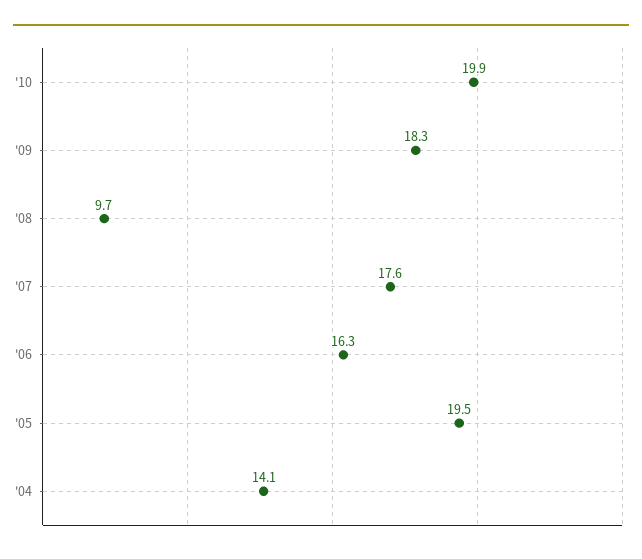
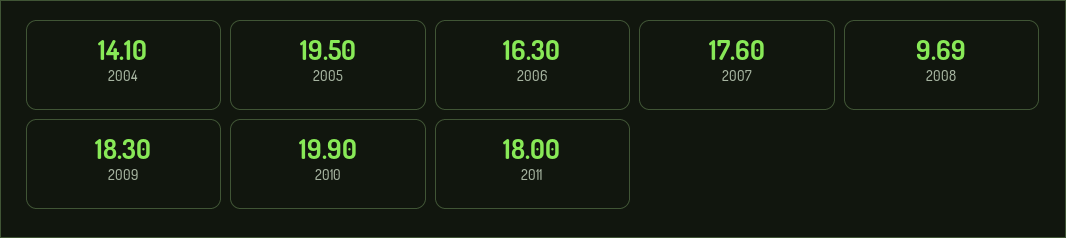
2011: none -> 18

